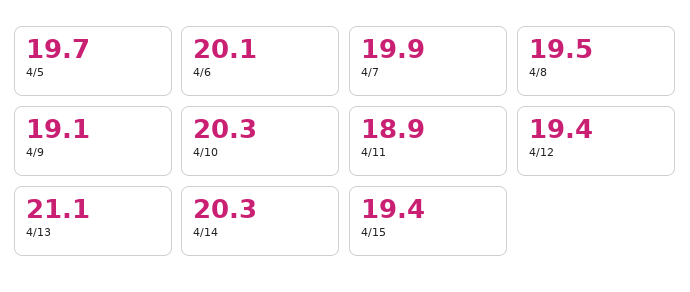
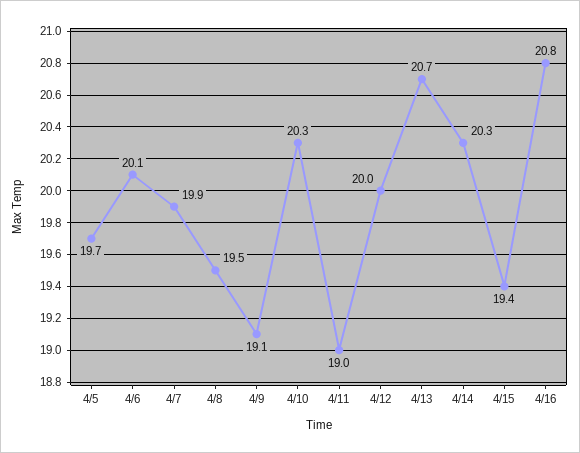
4/11: 18.9 -> 19
4/12: 19.4 -> 20
4/13: 21.1 -> 20.7
4/16: none -> 20.8

